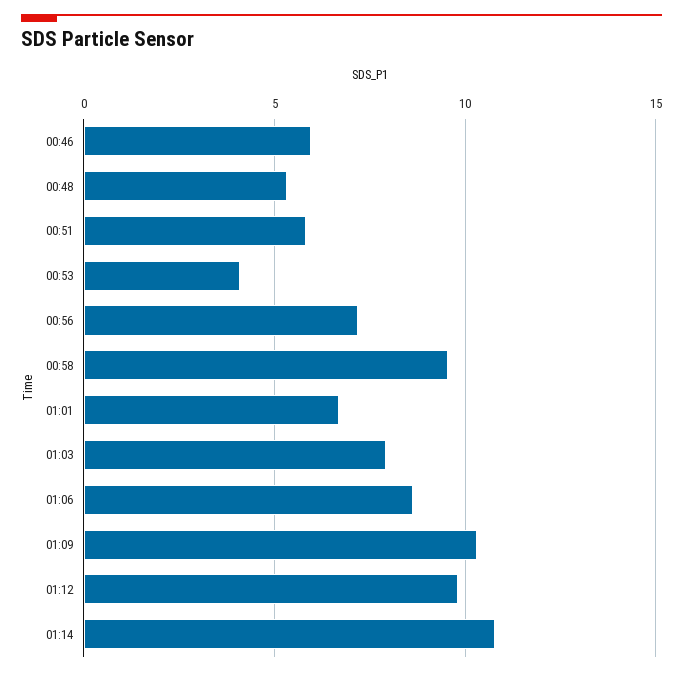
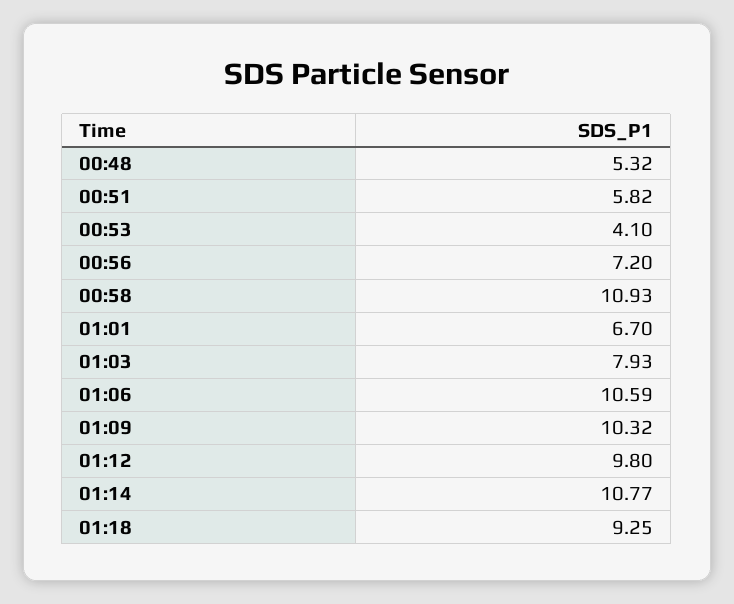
00:46: 6 -> none
00:58: 9.5 -> 10.93
01:06: 8.5 -> 10.59
01:18: none -> 9.25

